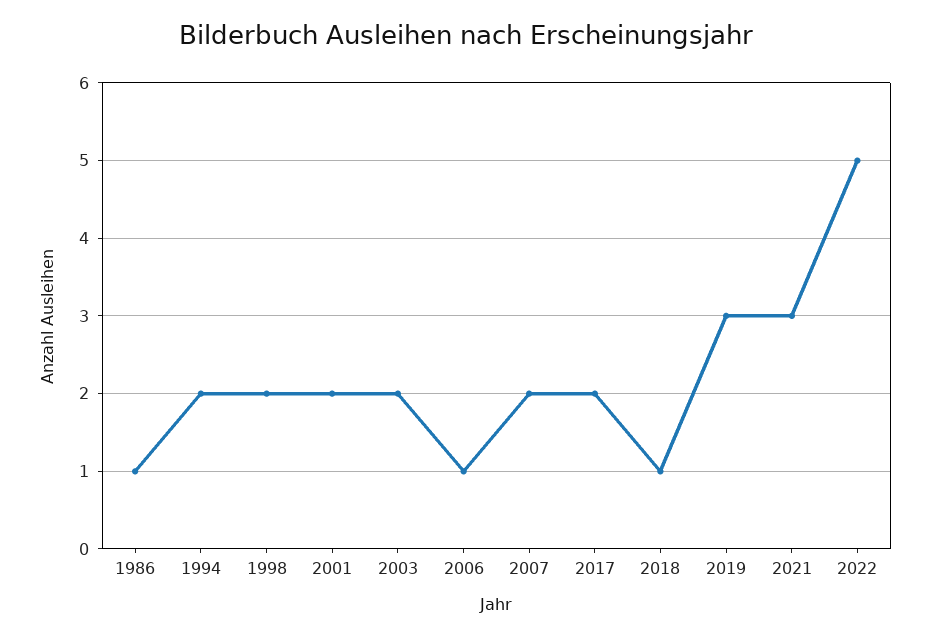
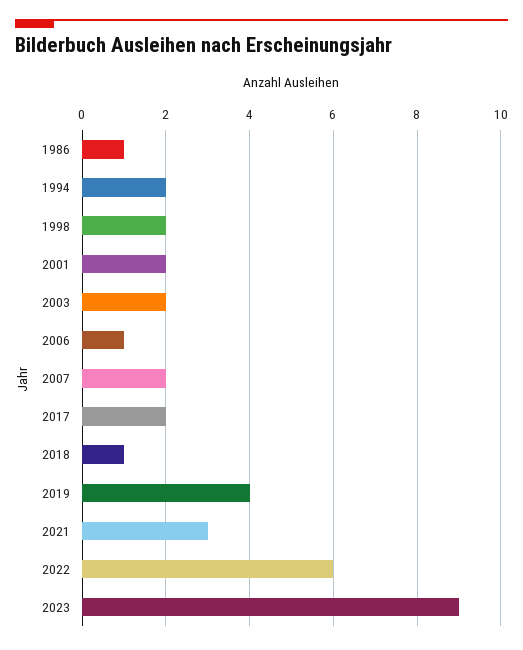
2019: 3 -> 4
2022: 5 -> 6
2023: none -> 9

